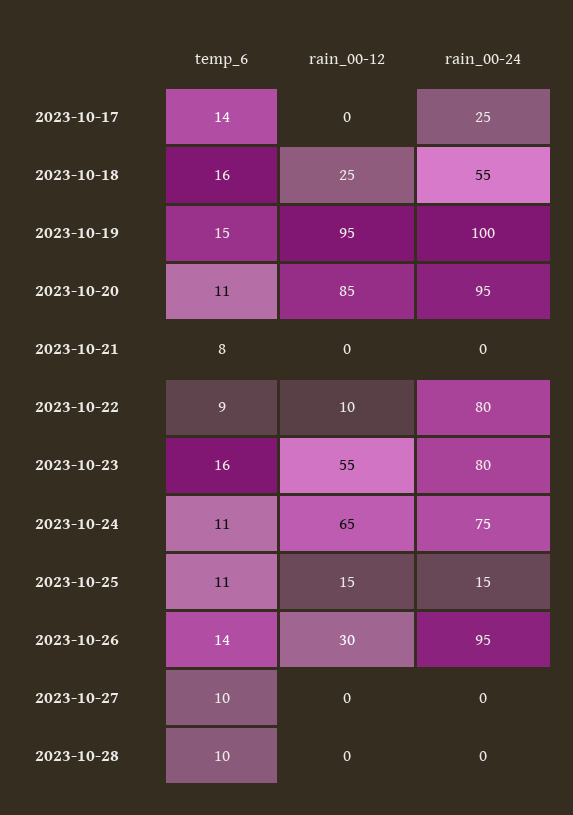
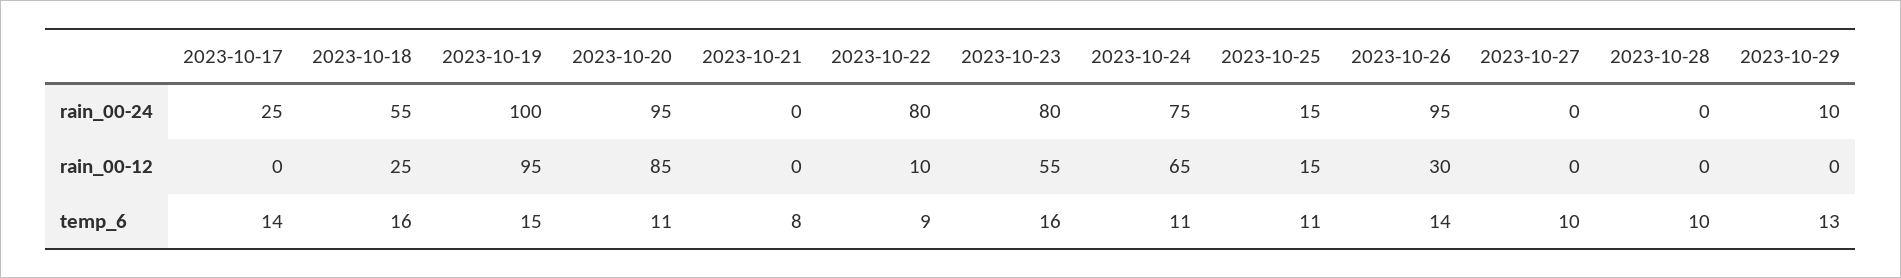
rain_00-24, 2023-10-29: none -> 10
rain_00-12, 2023-10-29: none -> 0
temp_6, 2023-10-29: none -> 13

